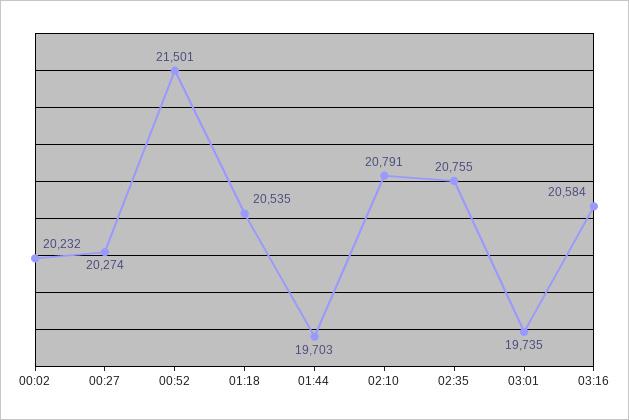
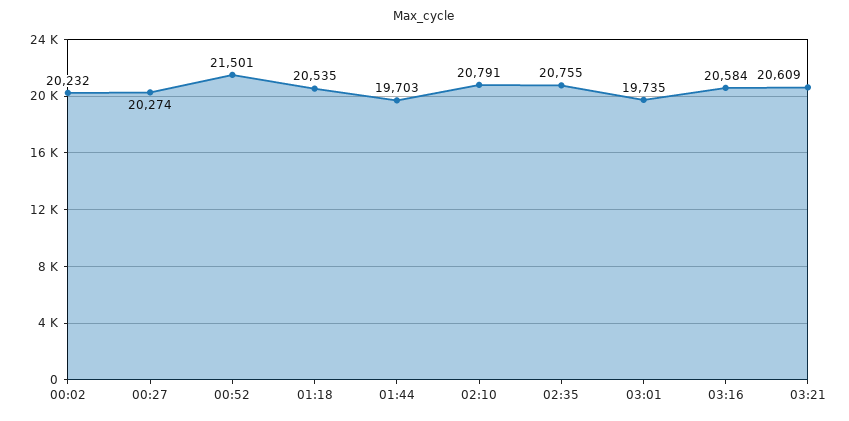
03:21: none -> 20609

